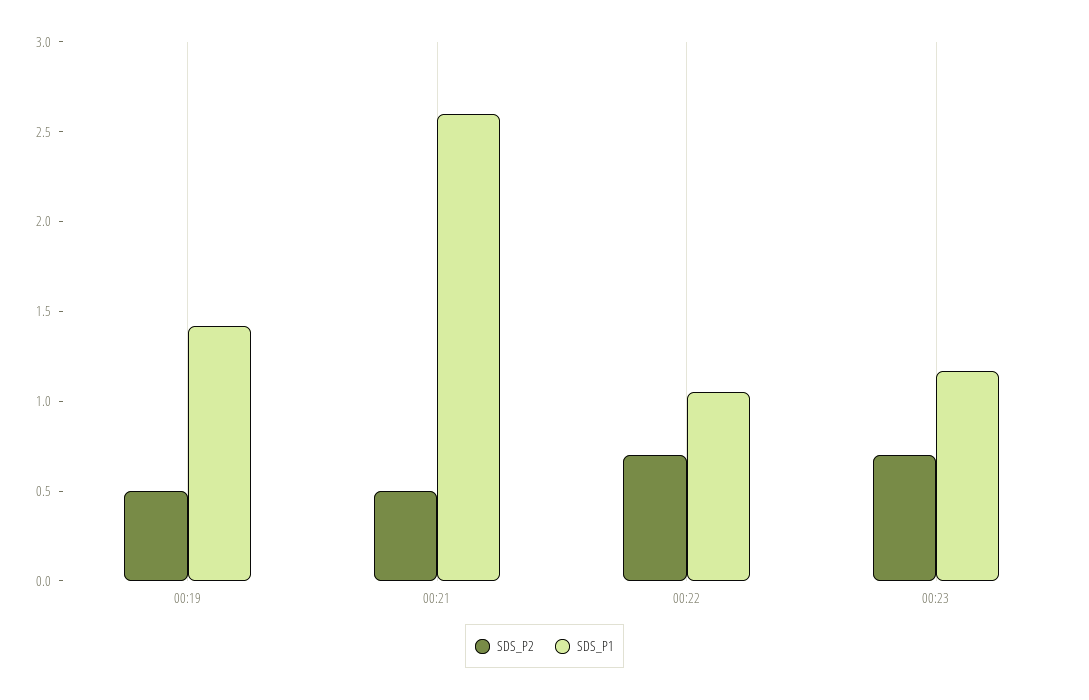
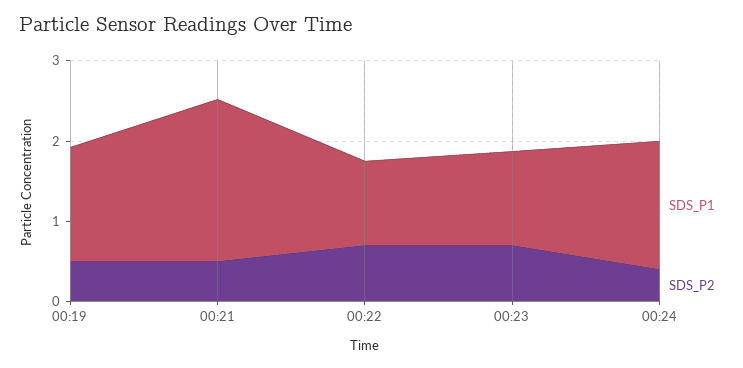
SDS_P1, 00:21: 2.6 -> 2
SDS_P1, 00:24: none -> 1.6
SDS_P2, 00:24: none -> 0.4

